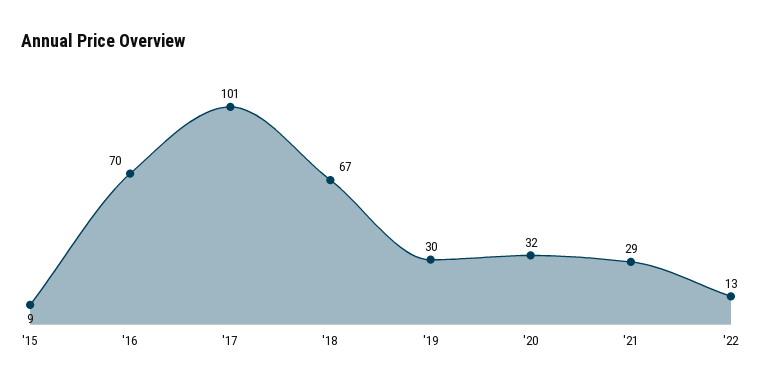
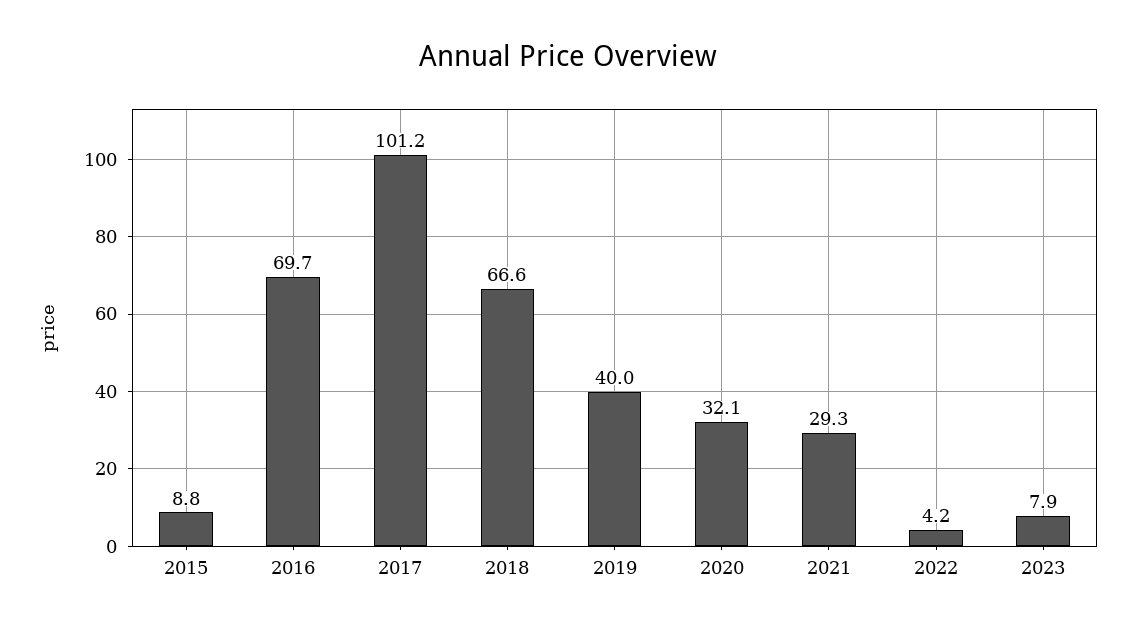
'19: 30 -> 40
'22: 13 -> 4.2
2023: none -> 7.9

